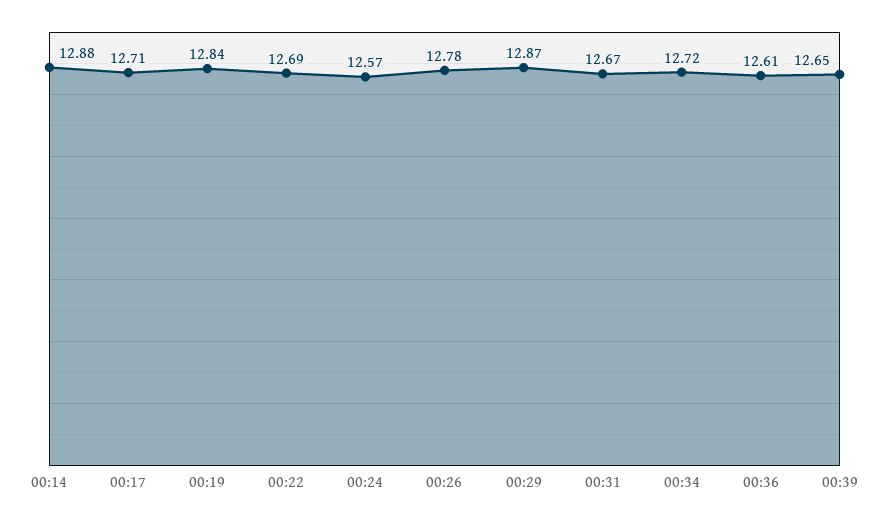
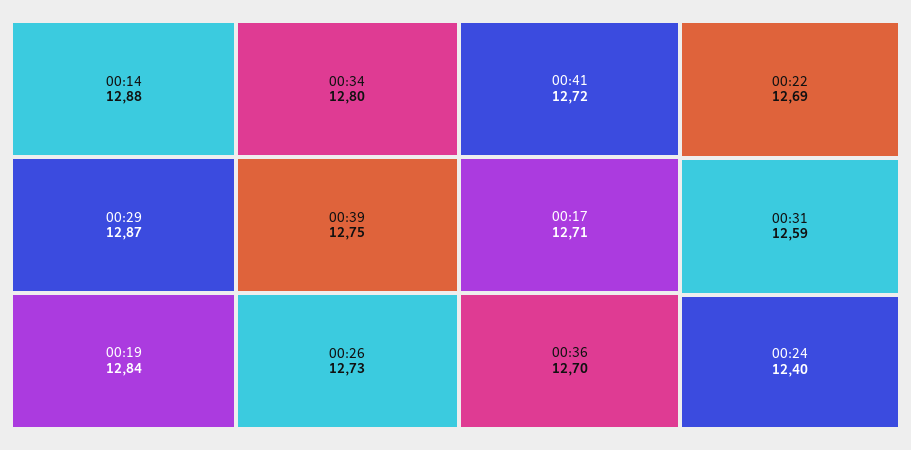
00:24: 12.57 -> 12.4
00:26: 12.78 -> 12.73
00:31: 12.67 -> 12.59
00:34: 12.72 -> 12.8
00:36: 12.61 -> 12.7
00:39: 12.65 -> 12.75
00:41: none -> 12.72

